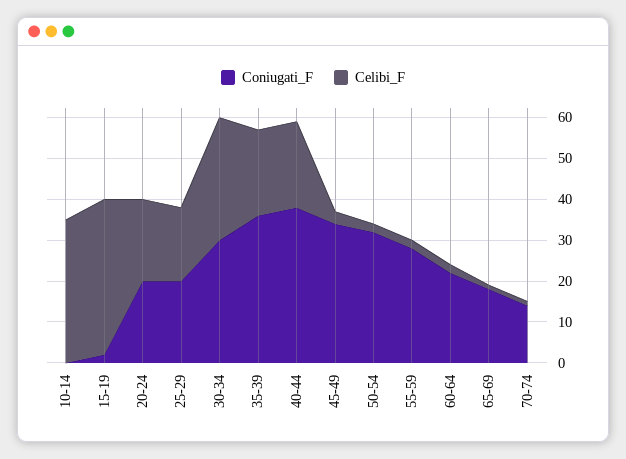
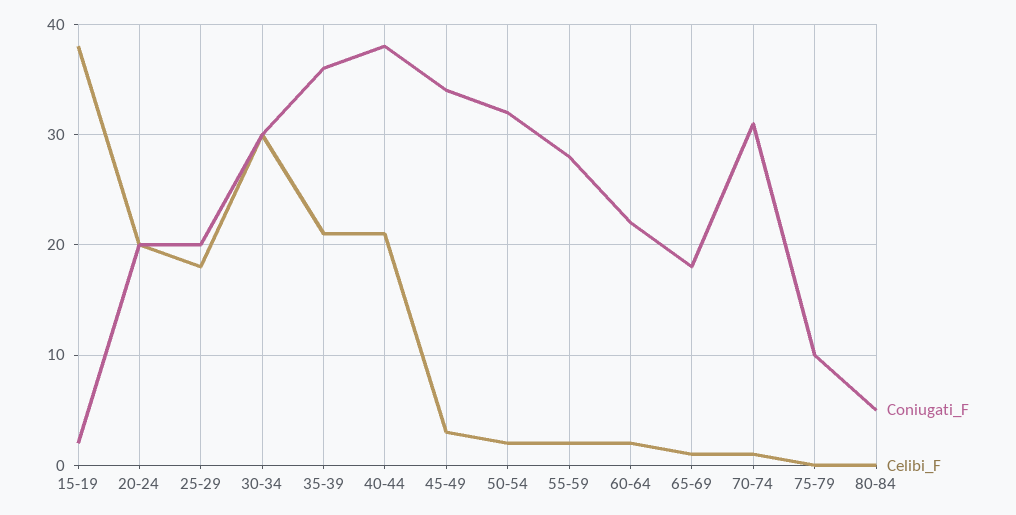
Coniugati_F, 10-14: 0 -> none
Celibi_F, 10-14: 35 -> none
Coniugati_F, 70-74: 15 -> 31
Coniugati_F, 75-79: none -> 10
Celibi_F, 75-79: none -> 0
Coniugati_F, 80-84: none -> 5
Celibi_F, 80-84: none -> 0

